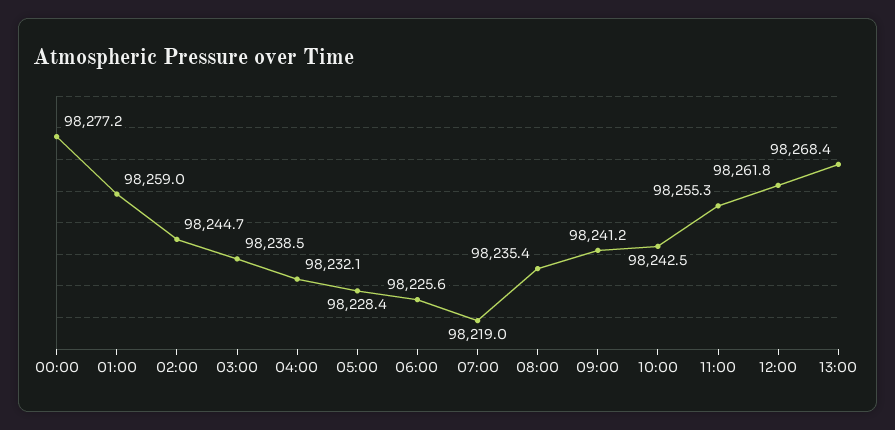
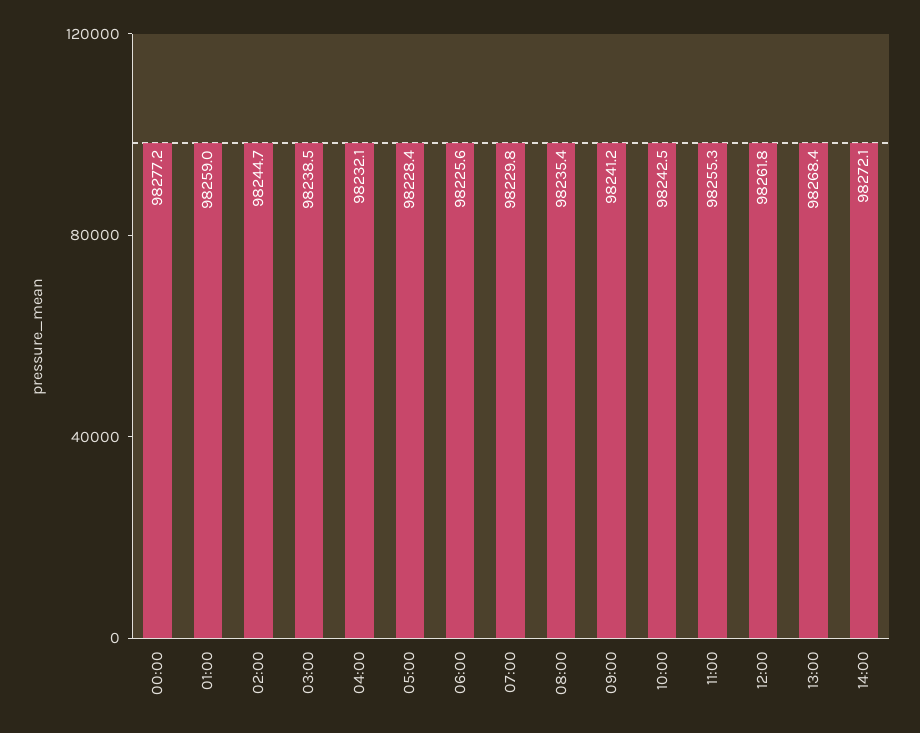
07:00: 98219 -> 98229.8
14:00: none -> 98272.1

